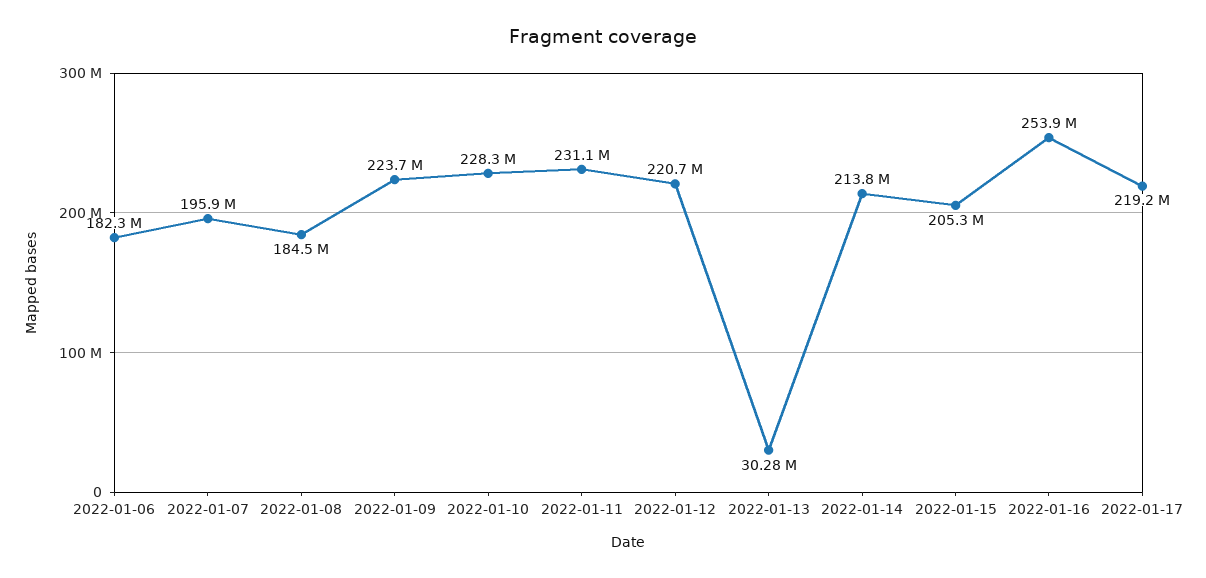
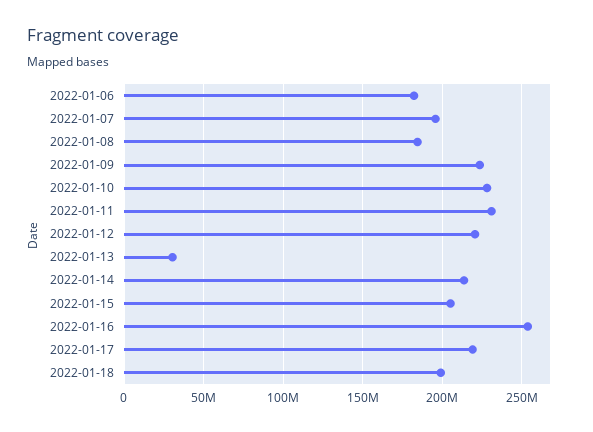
2022-01-18: none -> 200000000

